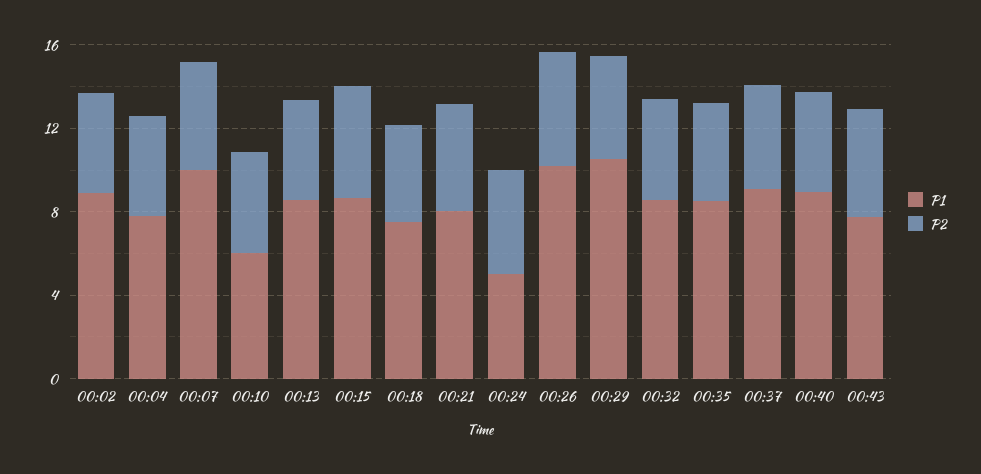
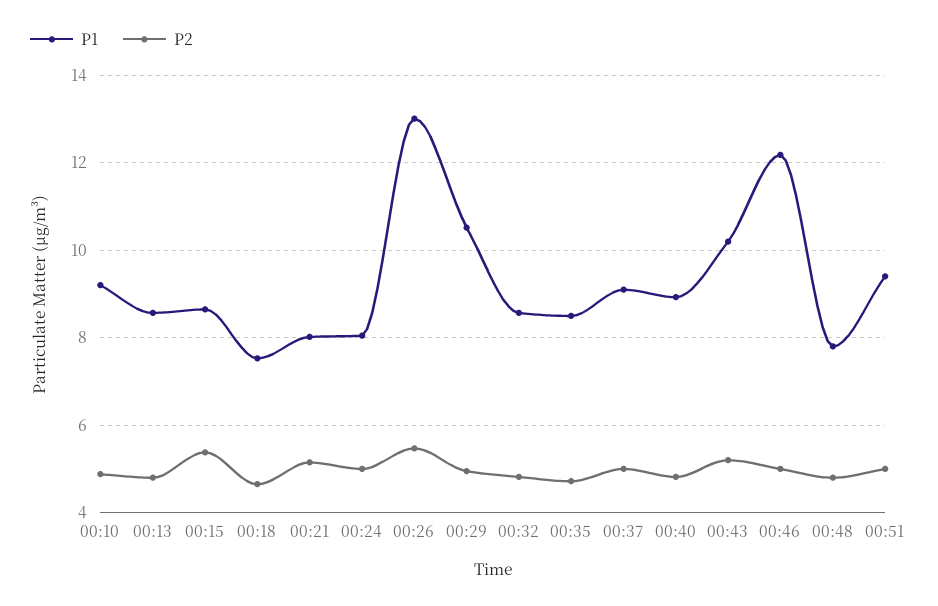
P1, 00:02: 9 -> none
P2, 00:02: 5 -> none
P1, 00:04: 8 -> none
P2, 00:04: 5 -> none
P1, 00:07: 10 -> none
P2, 00:07: 5 -> none
P1, 00:10: 6 -> 9.2
P1, 00:24: 5 -> 8
P1, 00:26: 10 -> 13
P1, 00:43: 8 -> 10.2
P1, 00:46: none -> 12.2
P2, 00:46: none -> 5
P1, 00:48: none -> 7.8
P2, 00:48: none -> 4.8
P1, 00:51: none -> 9.4
P2, 00:51: none -> 5

